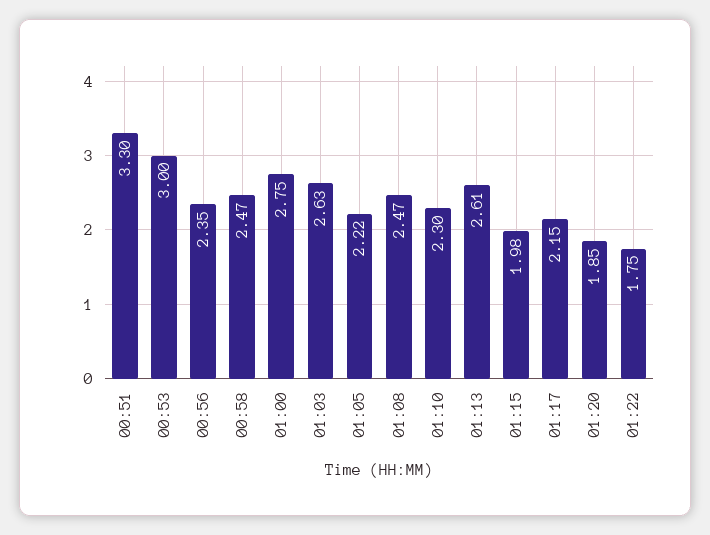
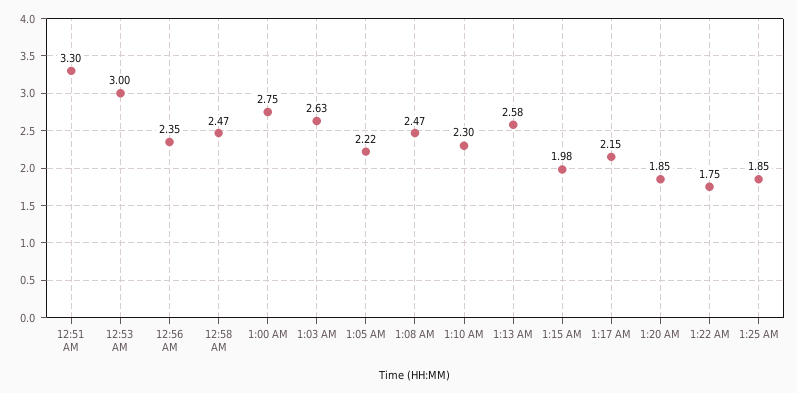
01:13: 2.61 -> 2.58
1:25 AM: none -> 1.85

